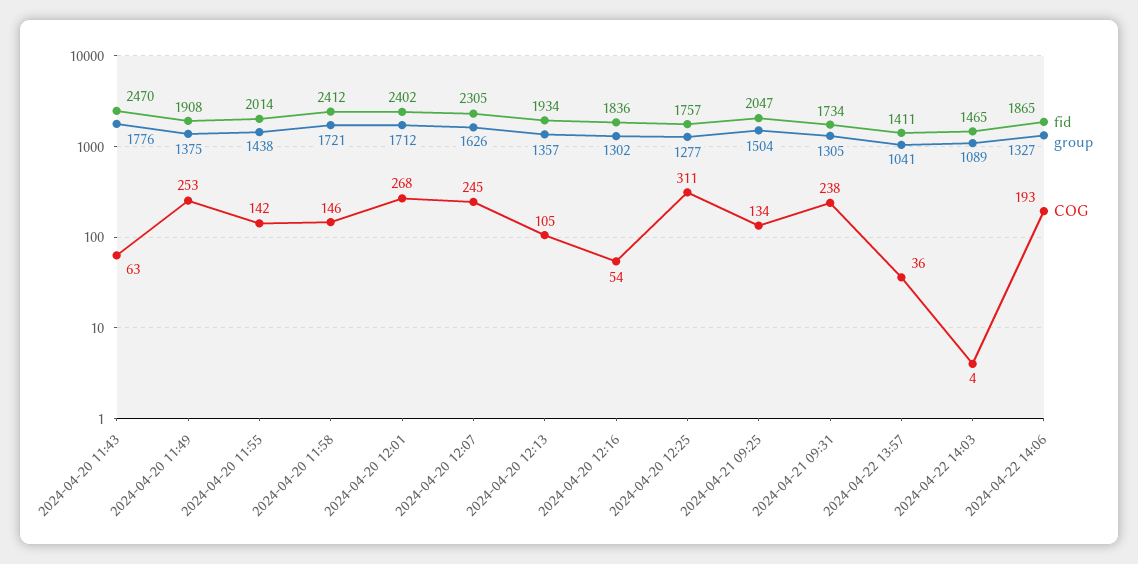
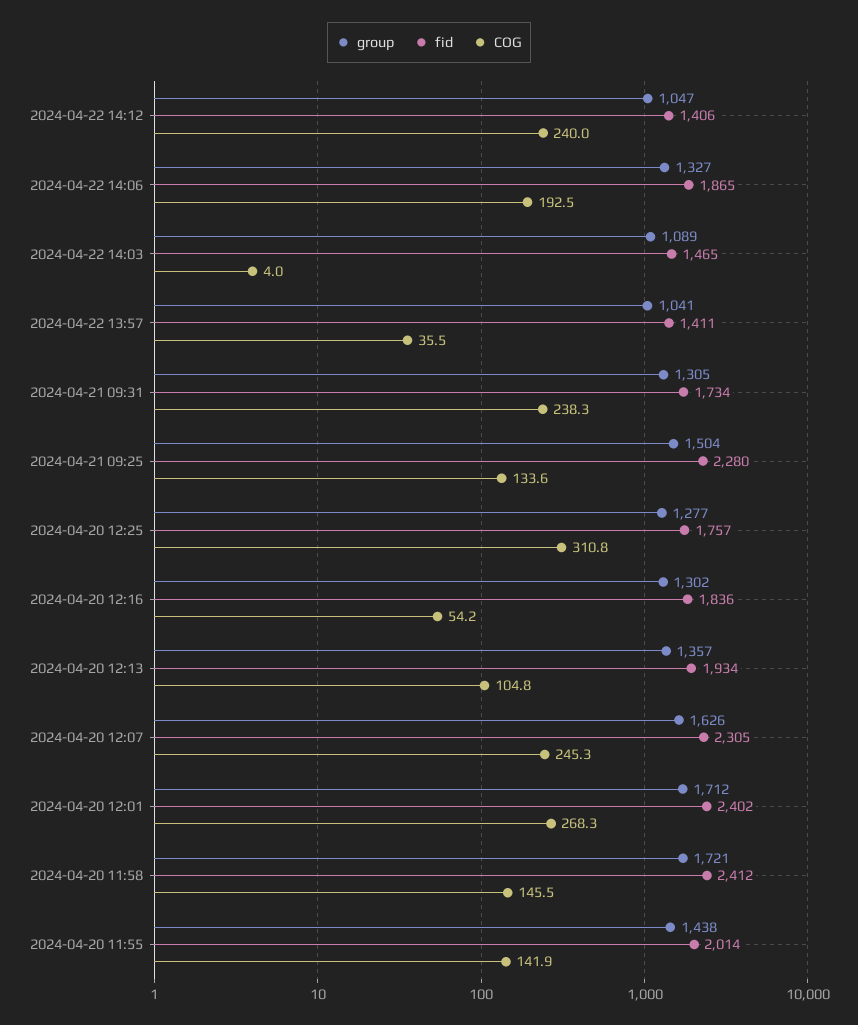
fid, 2024-04-20 11:43: 2470 -> none
group, 2024-04-20 11:43: 1776 -> none
COG, 2024-04-20 11:43: 63 -> none
fid, 2024-04-20 11:49: 1908 -> none
group, 2024-04-20 11:49: 1375 -> none
COG, 2024-04-20 11:49: 253 -> none
fid, 2024-04-21 09:25: 2047 -> 2280
group, 2024-04-22 14:12: none -> 1047
fid, 2024-04-22 14:12: none -> 1406
COG, 2024-04-22 14:12: none -> 240

